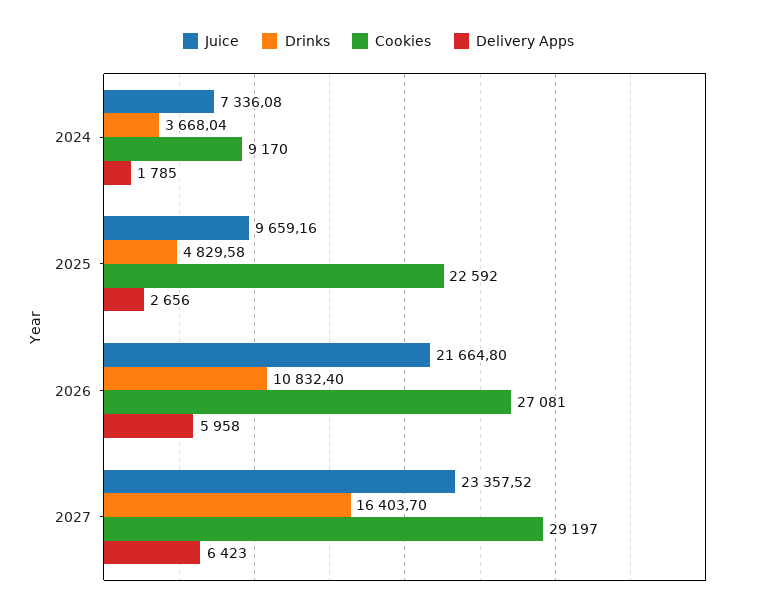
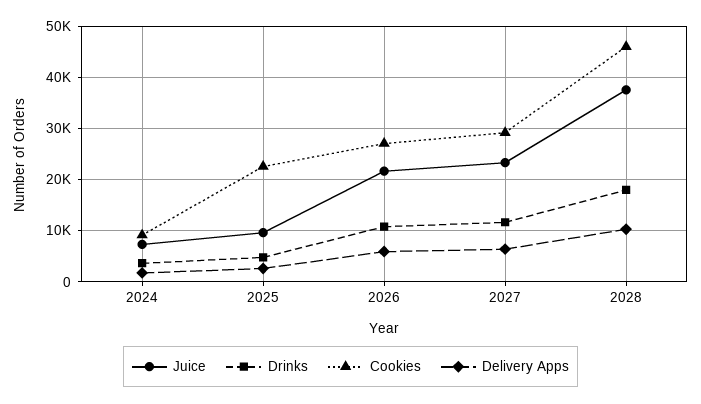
Drinks, 2027: 16403.7 -> 12000
Juice, 2028: none -> 38000
Drinks, 2028: none -> 18000
Cookies, 2028: none -> 46000
Delivery Apps, 2028: none -> 10000

